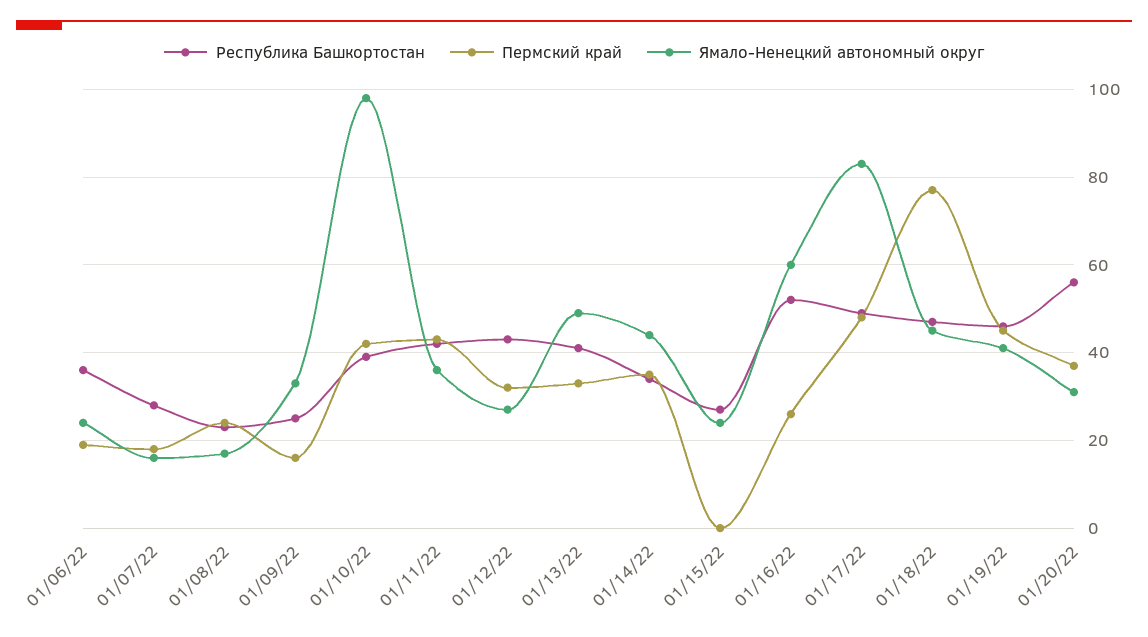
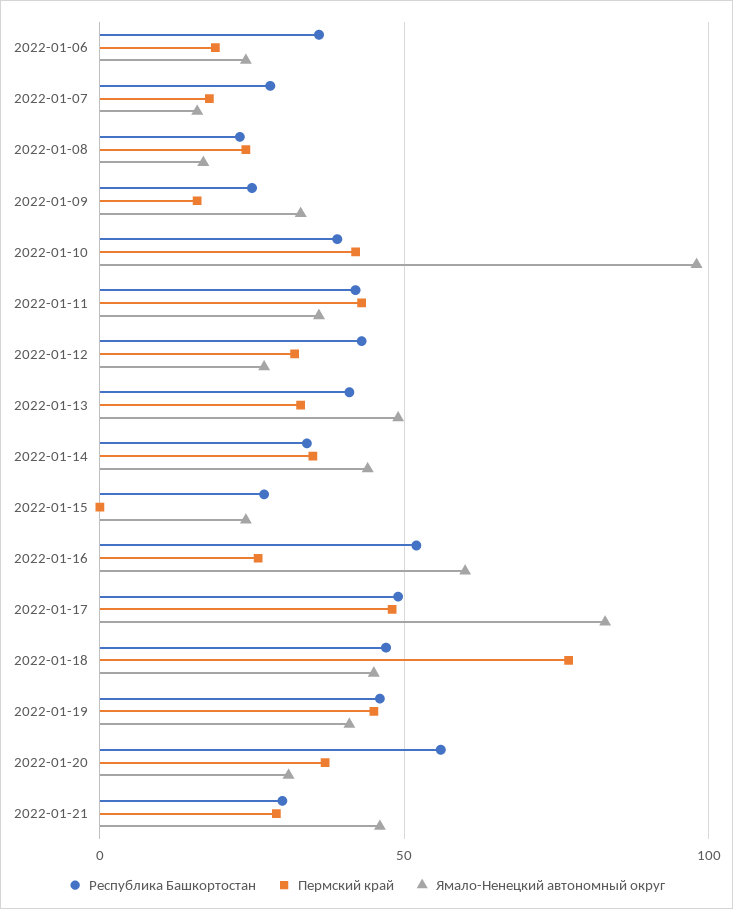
Республика Башкортостан, 2022-01-21: none -> 30
Пермский край, 2022-01-21: none -> 30
Ямало-Ненецкий автономный округ, 2022-01-21: none -> 45

